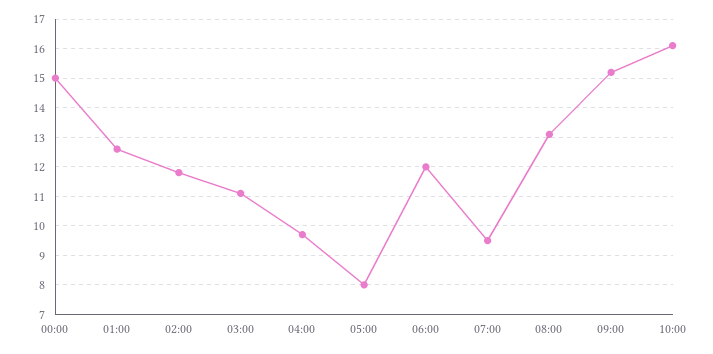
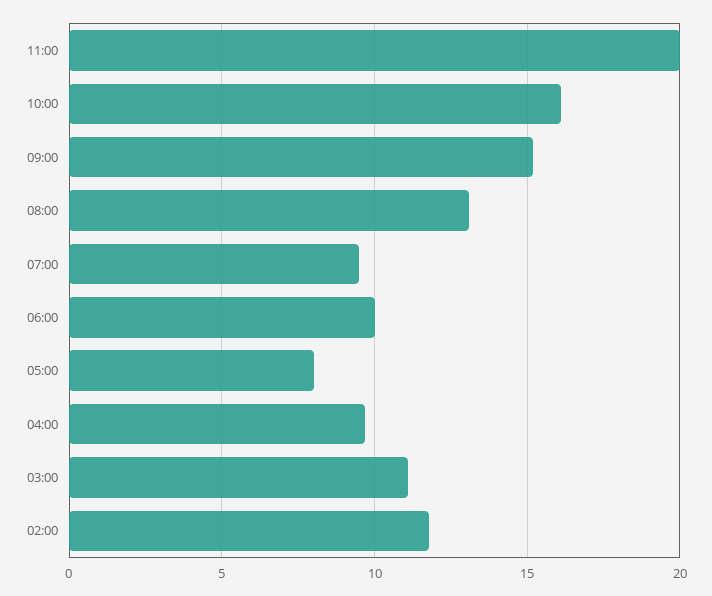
00:00: 15 -> none
01:00: 12.5 -> none
06:00: 12 -> 10
11:00: none -> 20

